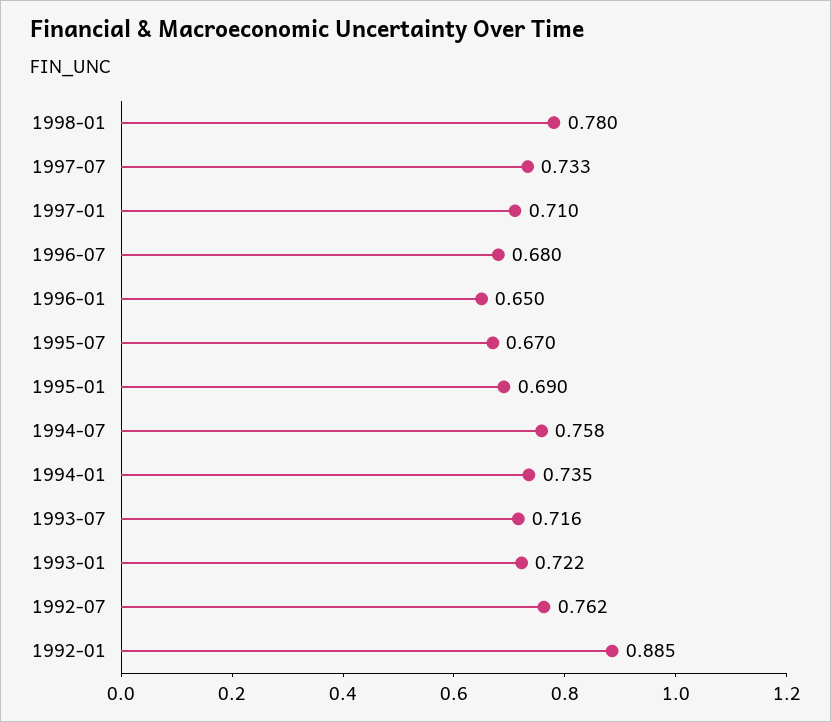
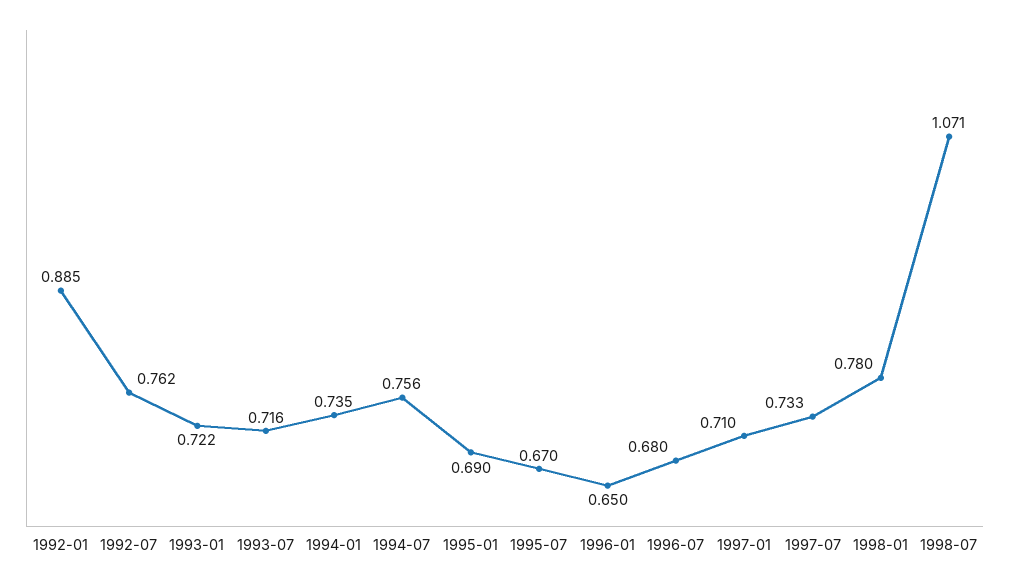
1994-07: 0.758 -> 0.756
1998-07: none -> 1.071

